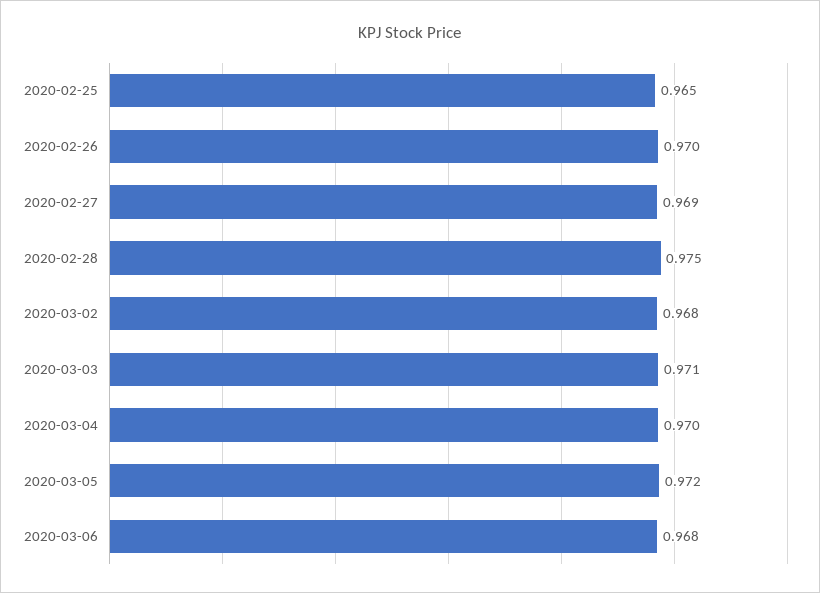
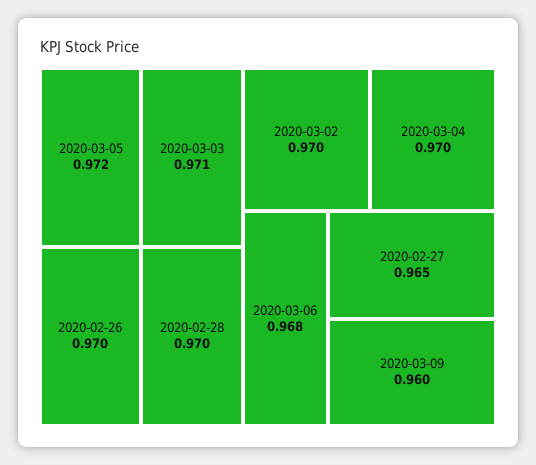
2020-02-25: 0.965 -> none
2020-02-27: 0.969 -> 0.965
2020-02-28: 0.975 -> 0.97
2020-03-02: 0.968 -> 0.97
2020-03-09: none -> 0.96

